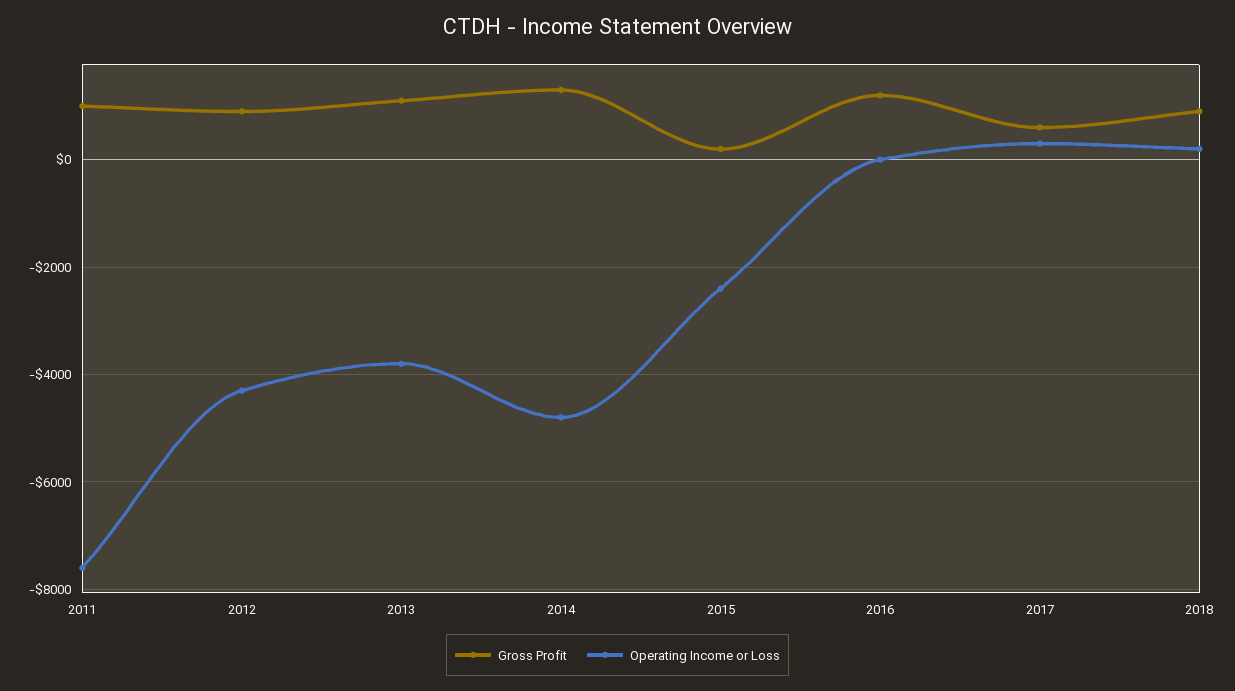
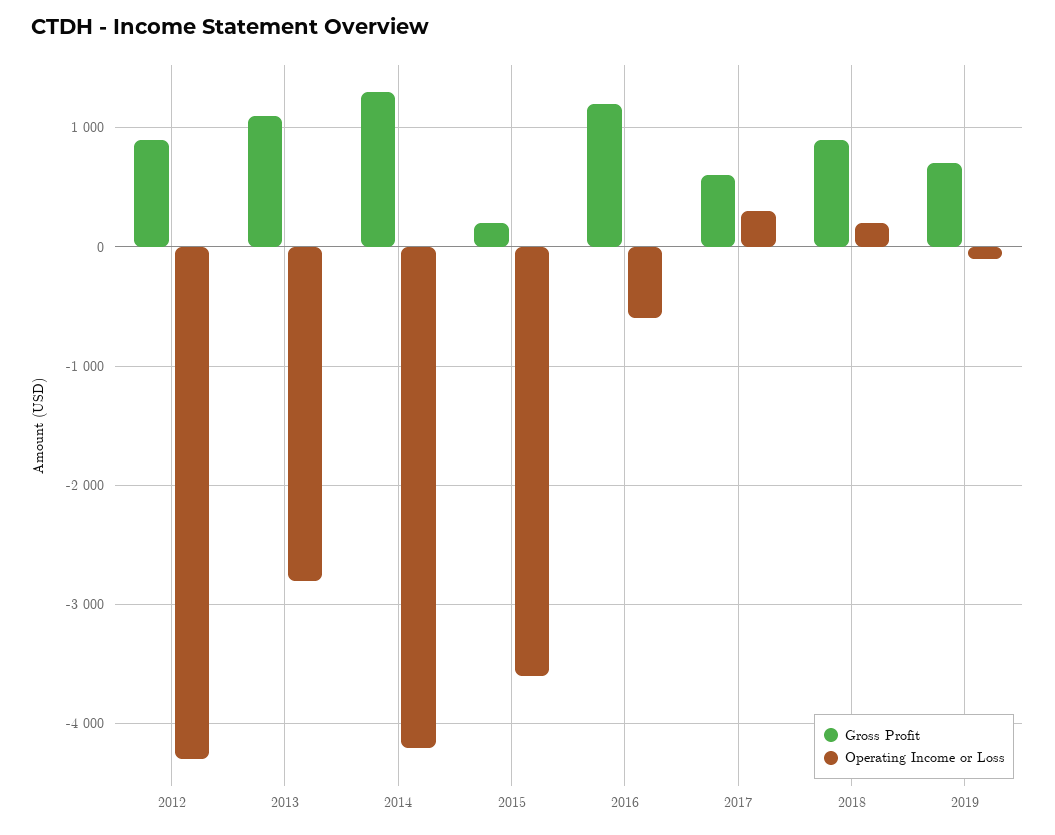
Gross Profit, 2011: 1000 -> none
Operating Income or Loss, 2011: -7600 -> none
Operating Income or Loss, 2013: -3800 -> -2800
Operating Income or Loss, 2014: -4800 -> -4200
Operating Income or Loss, 2015: -2400 -> -3600
Operating Income or Loss, 2016: 0 -> -600
Gross Profit, 2019: none -> 700
Operating Income or Loss, 2019: none -> -100

